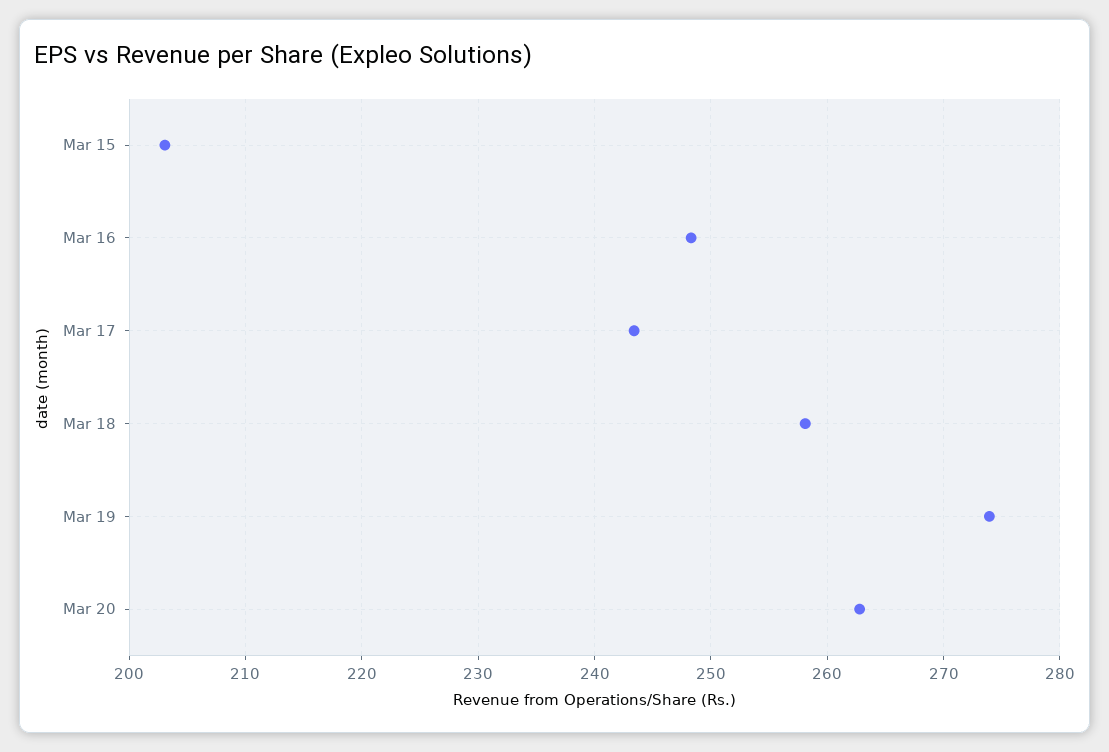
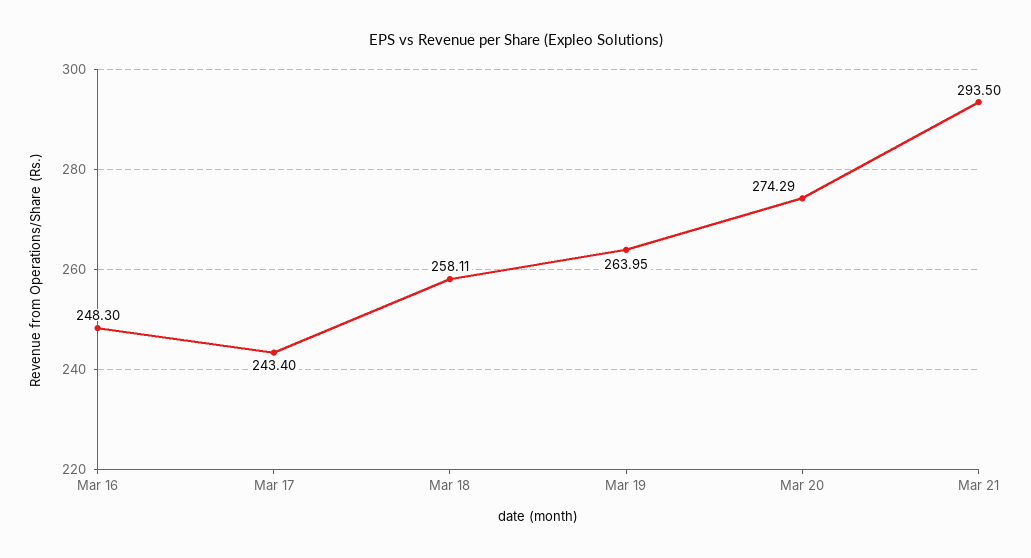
Mar 15: 203 -> none
Mar 19: 274 -> 263.95
Mar 20: 263 -> 274.29
Mar 21: none -> 293.5

